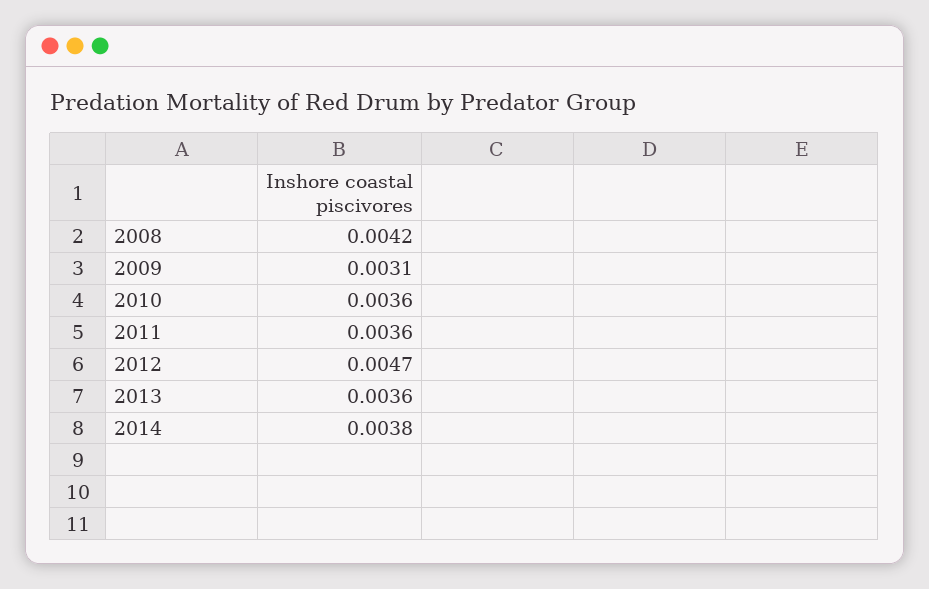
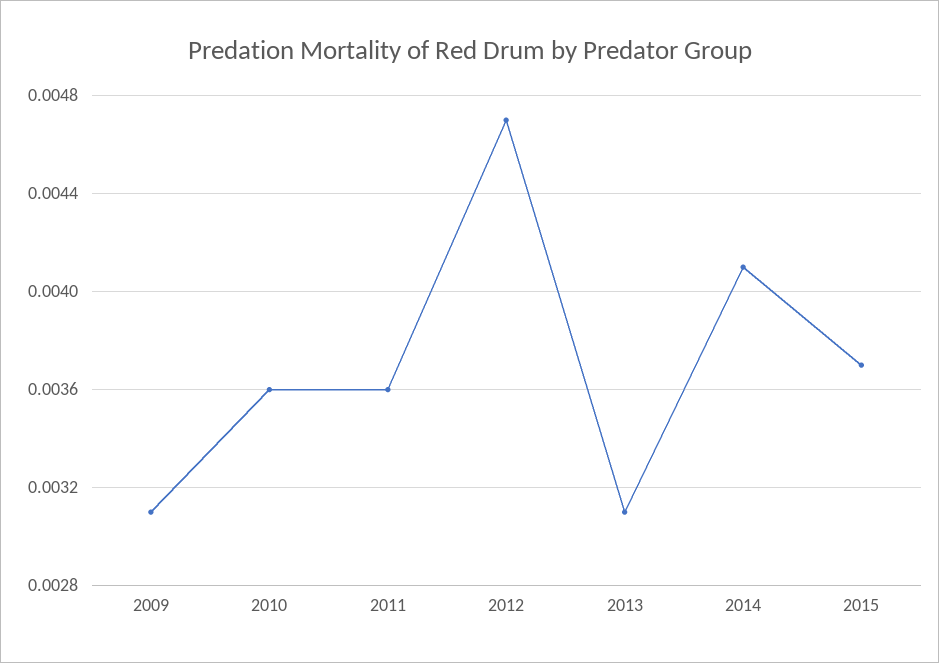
2008: 0.0042 -> none
2013: 0.0036 -> 0.0031
2014: 0.0038 -> 0.0041
2015: none -> 0.0037

